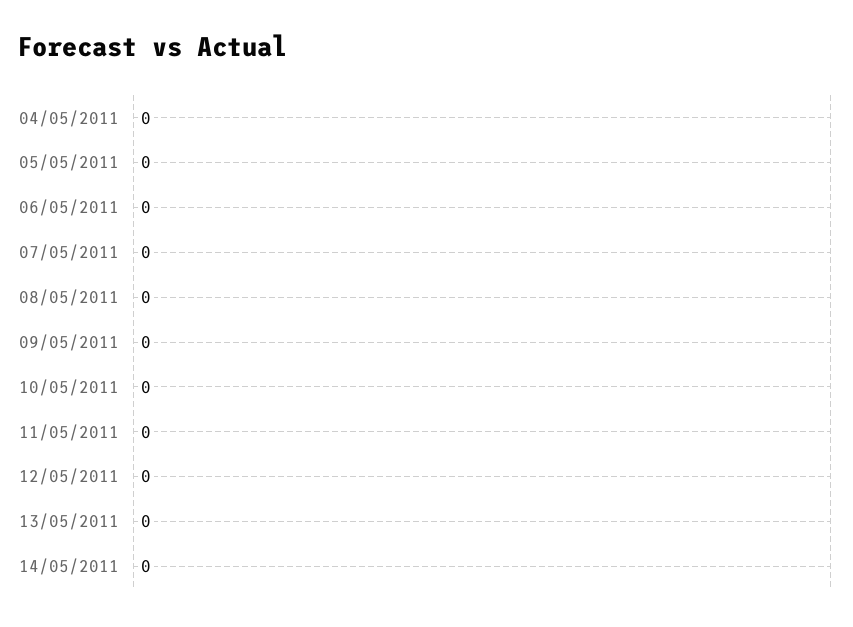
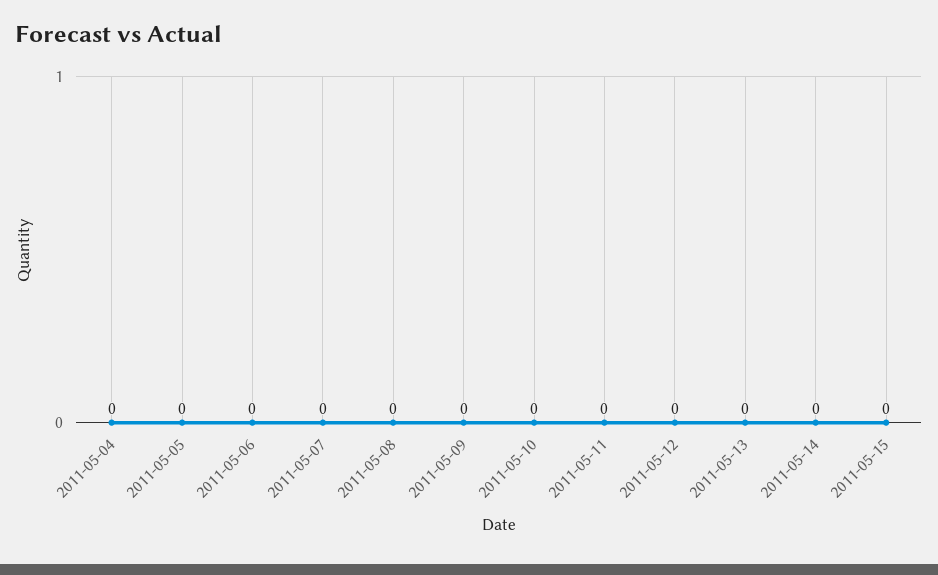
2011-05-15: none -> 0

